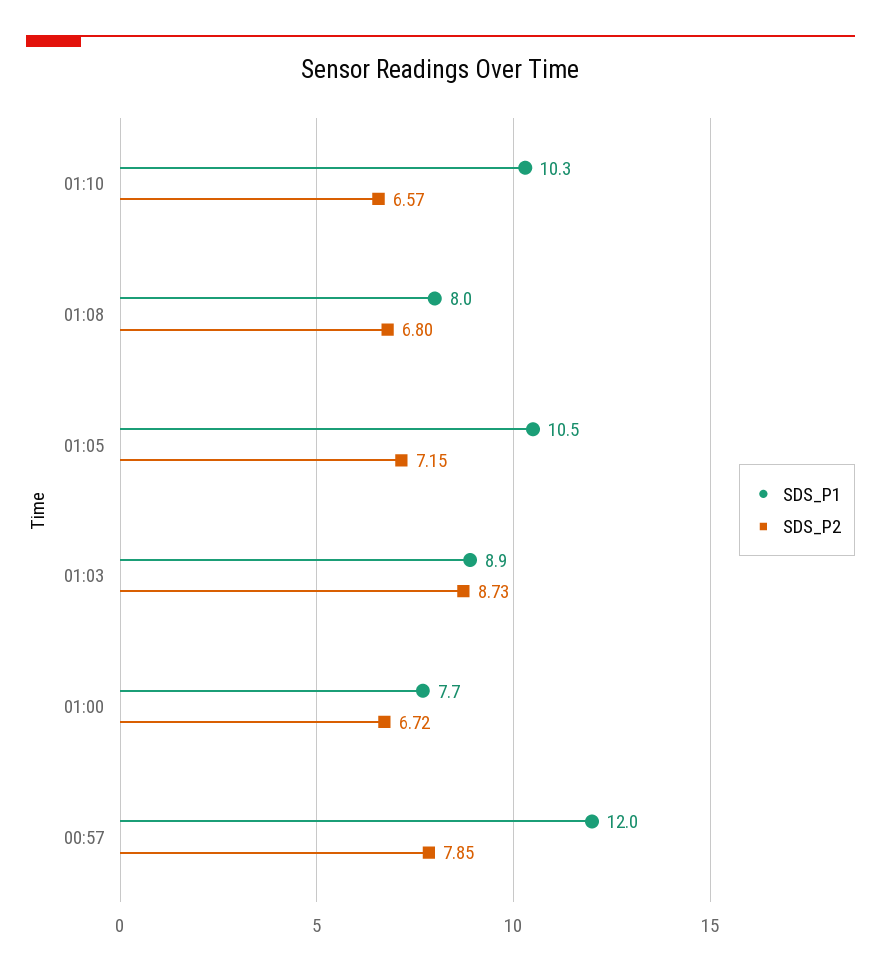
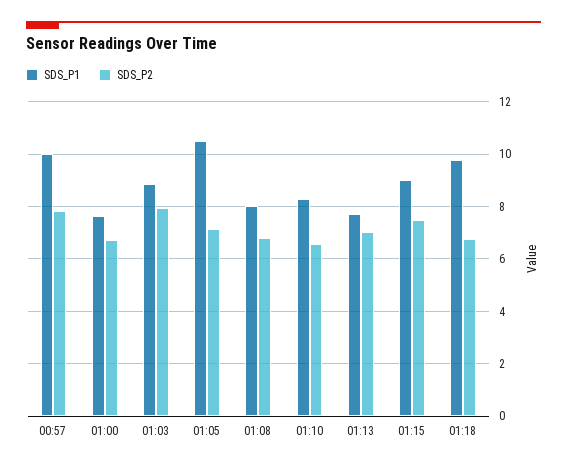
SDS_P1, 01:10: 10.3 -> 8.25
SDS_P2, 01:03: 8.73 -> 8
SDS_P1, 00:57: 12 -> 10
SDS_P1, 01:13: none -> 7.75
SDS_P2, 01:13: none -> 7
SDS_P1, 01:15: none -> 9
SDS_P2, 01:15: none -> 7.5
SDS_P1, 01:18: none -> 9.75
SDS_P2, 01:18: none -> 6.75

